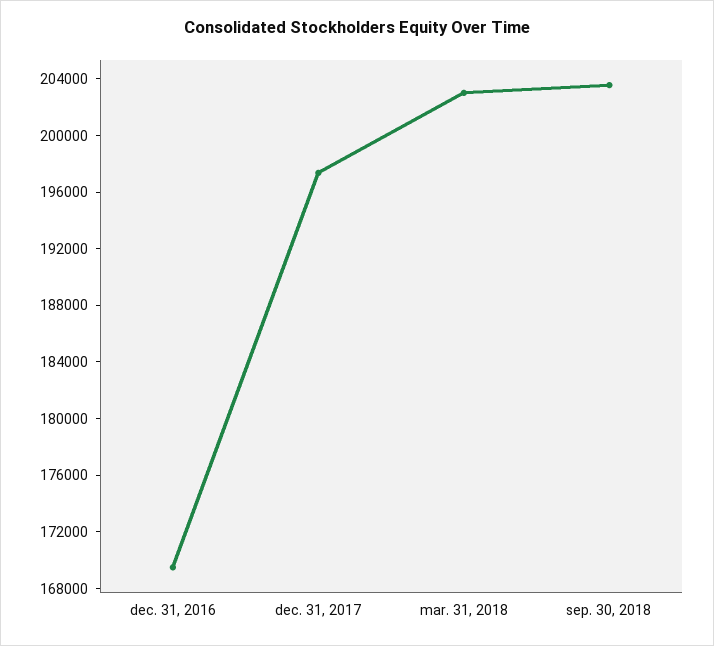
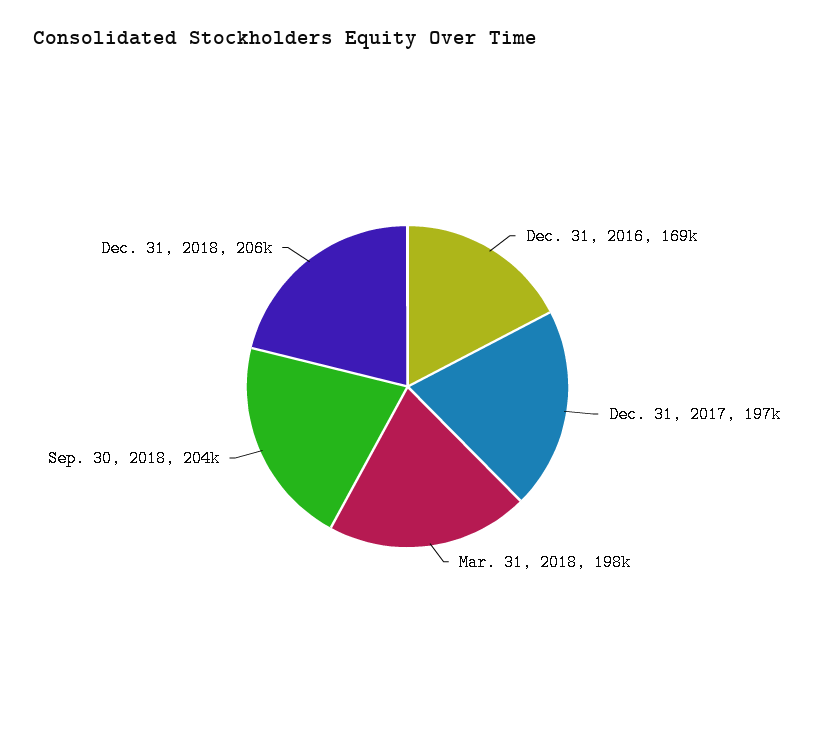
mar. 31, 2018: 203000 -> 198000
Dec. 31, 2018: none -> 206000

